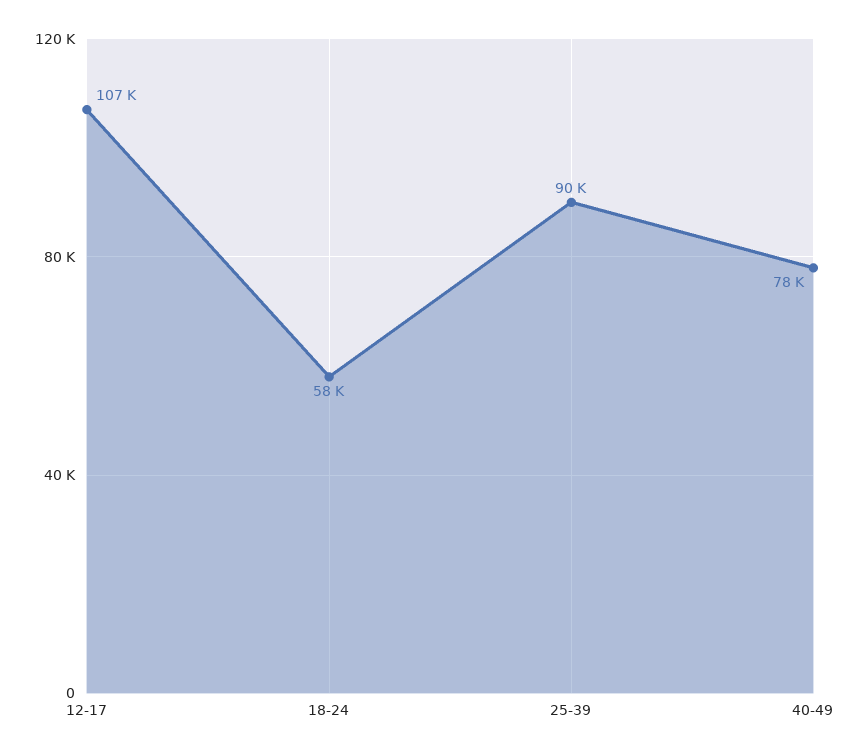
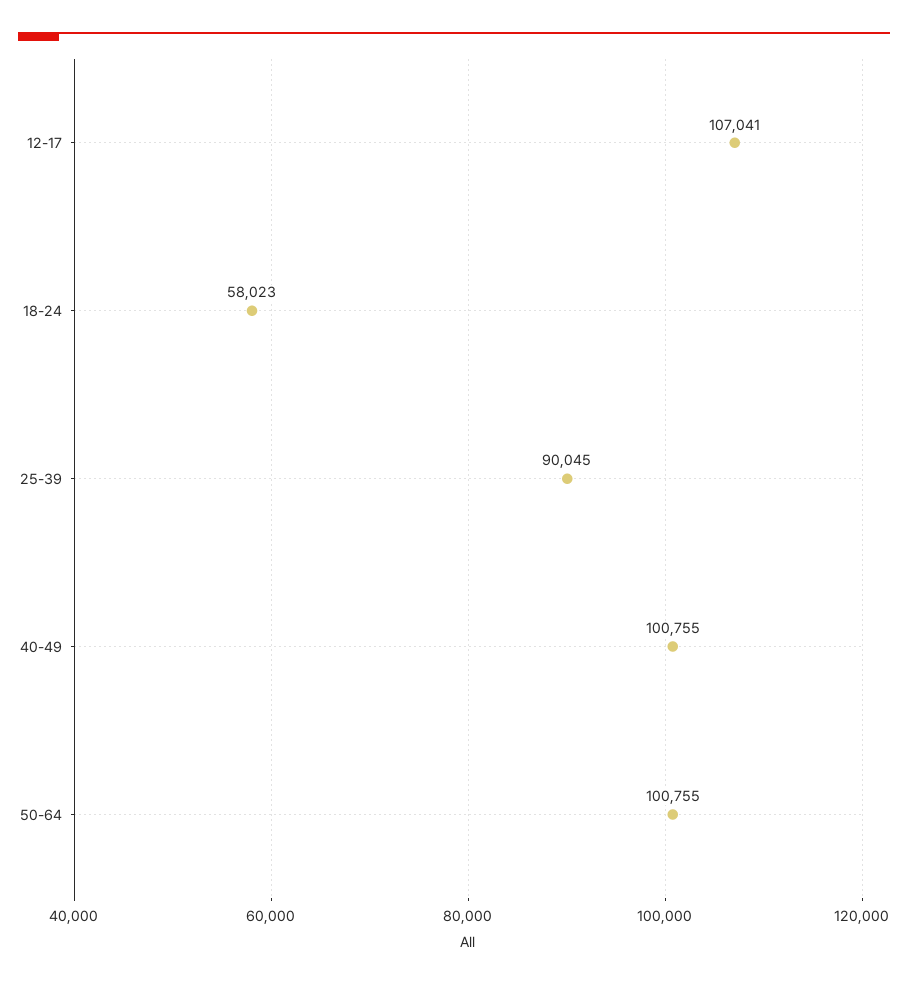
40-49: 78000 -> 100755
50-64: none -> 100755

